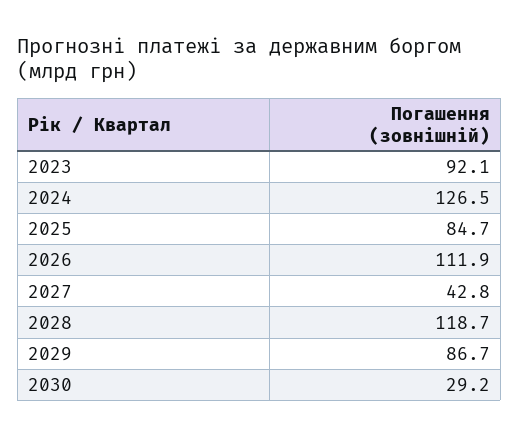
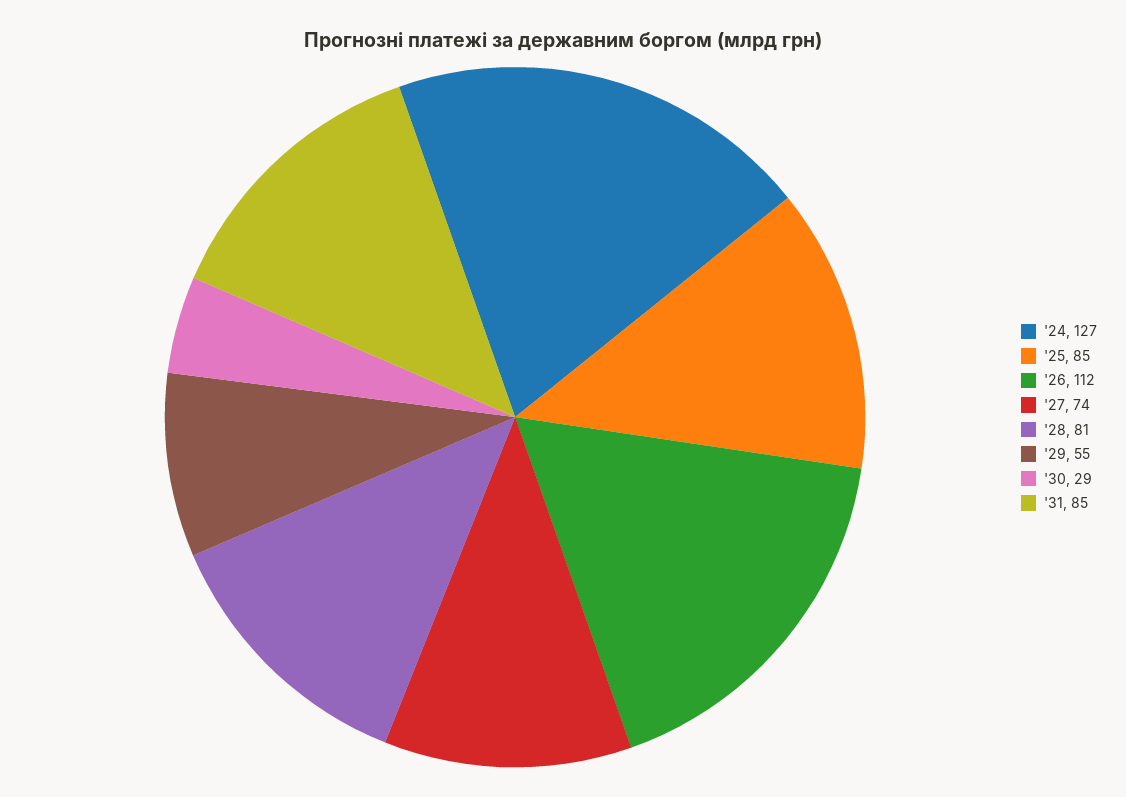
2023: 92.1 -> none
2027: 42.8 -> 74
2028: 118.7 -> 81
2029: 86.7 -> 55
'31: none -> 85

